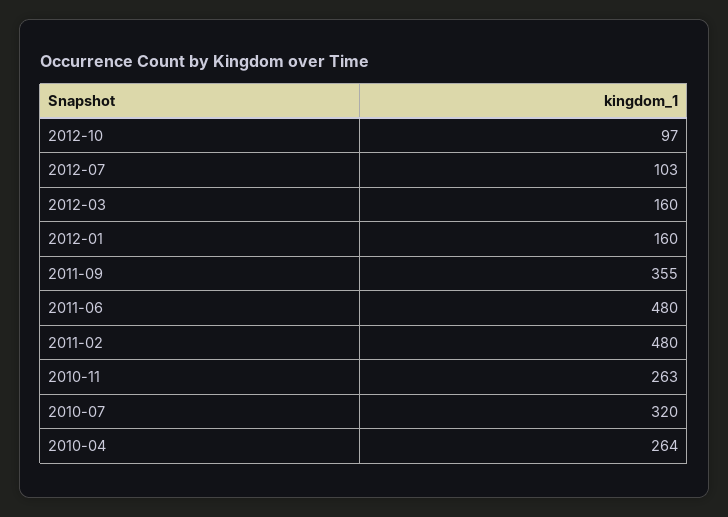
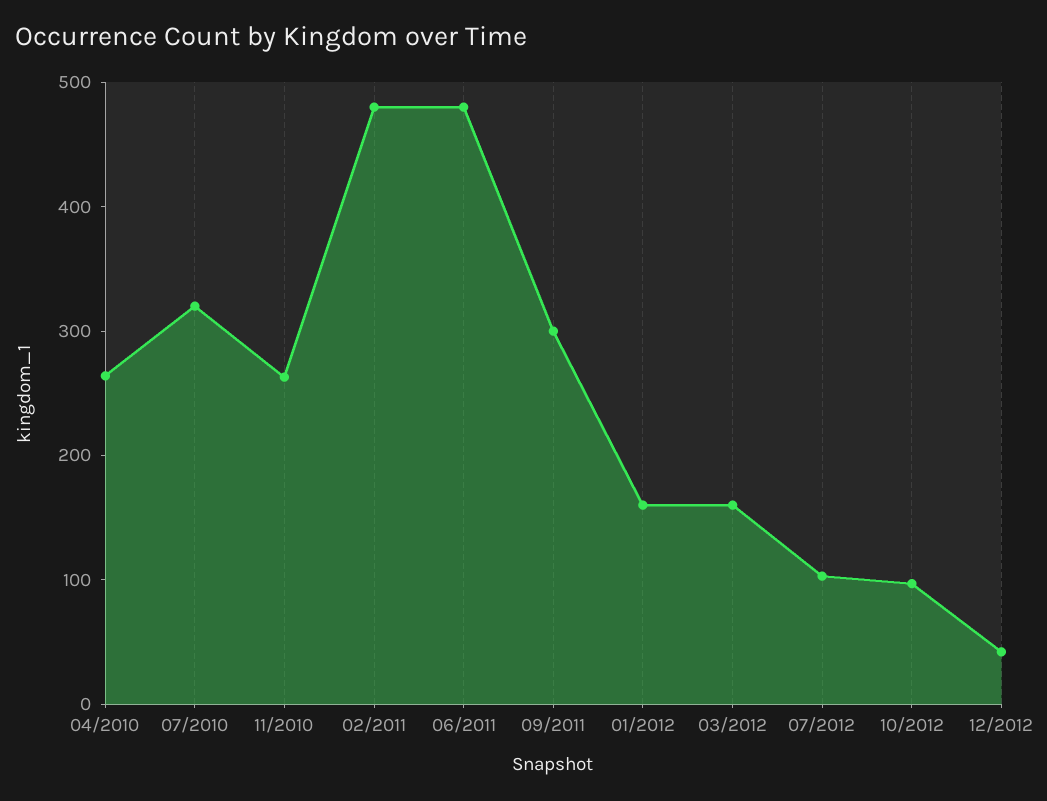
2011-09: 355 -> 300
12/2012: none -> 40

